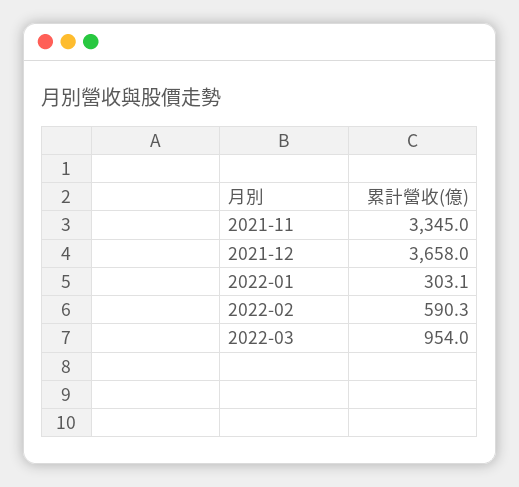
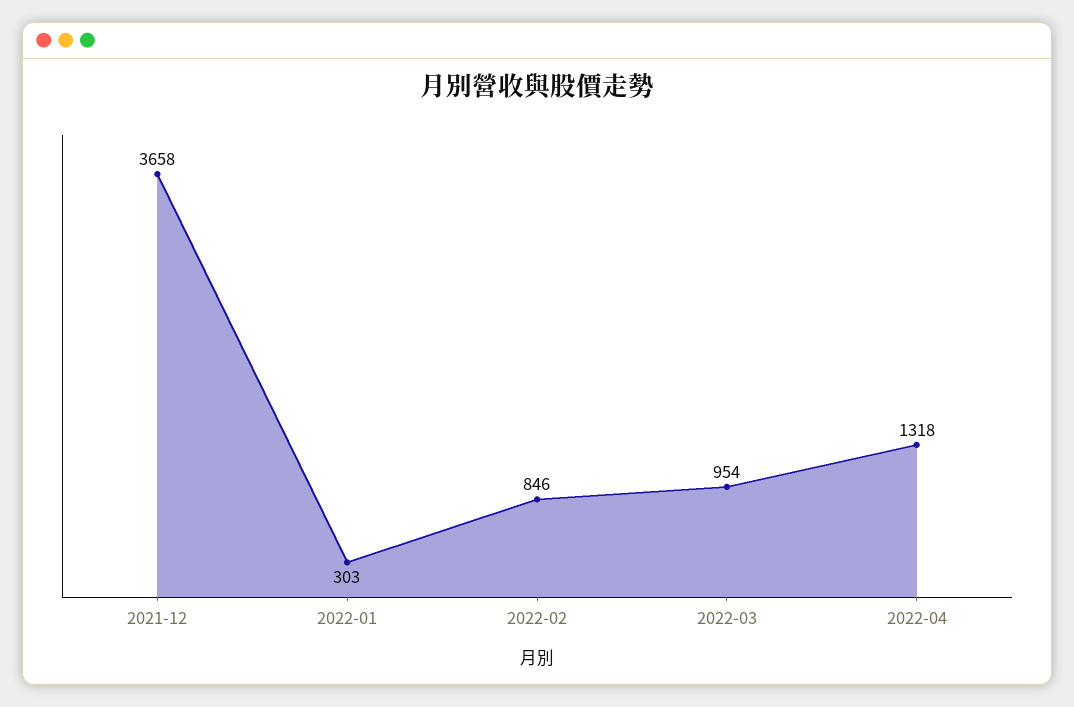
2021-11: 3345 -> none
2022-02: 590.3 -> 846
2022-04: none -> 1318

